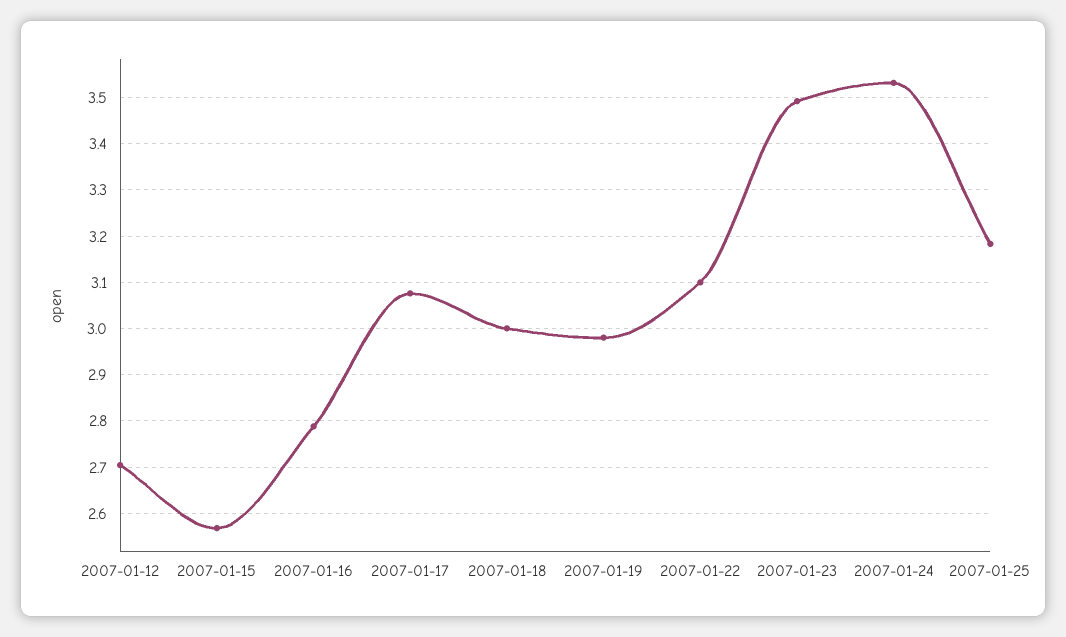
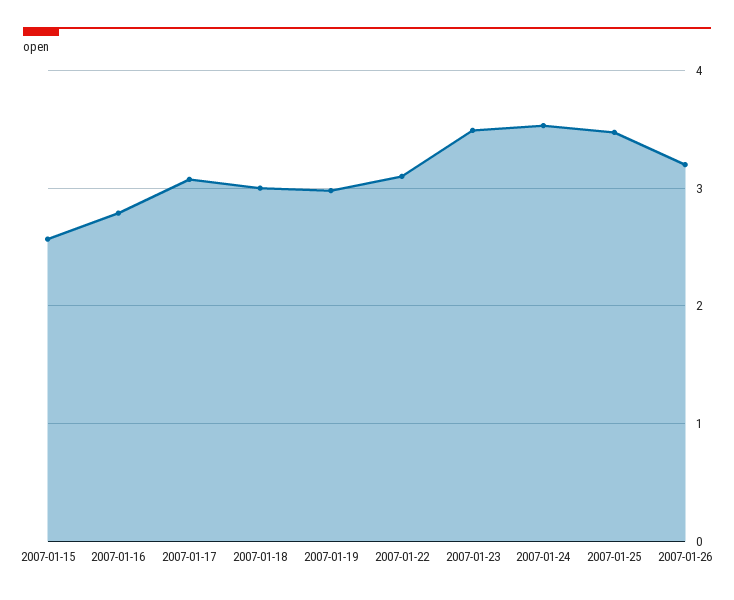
2007-01-12: 2.7 -> none
2007-01-25: 3.18 -> 3.5
2007-01-26: none -> 3.2

